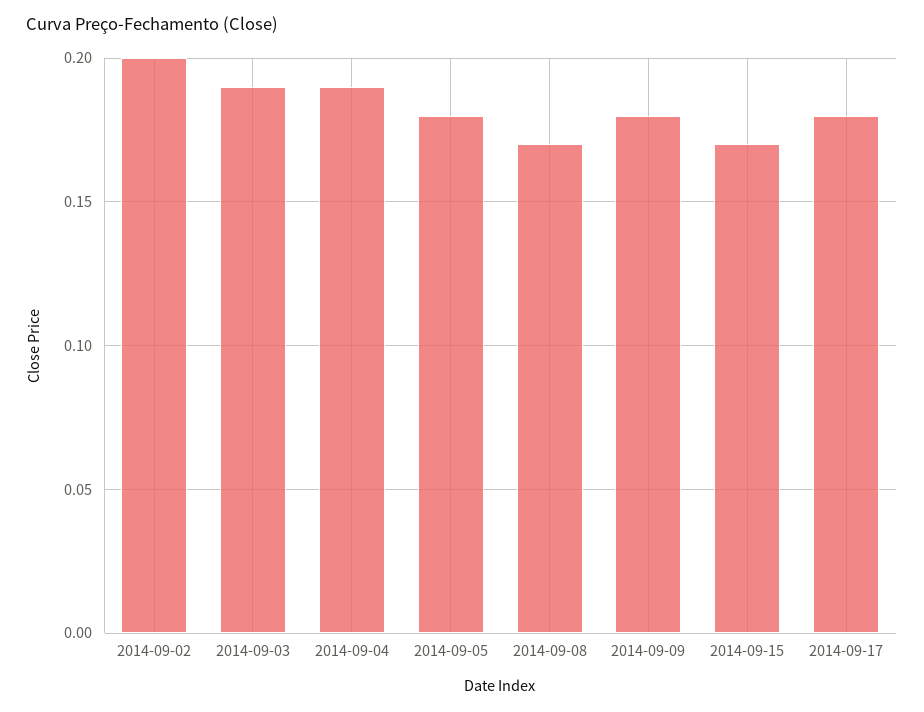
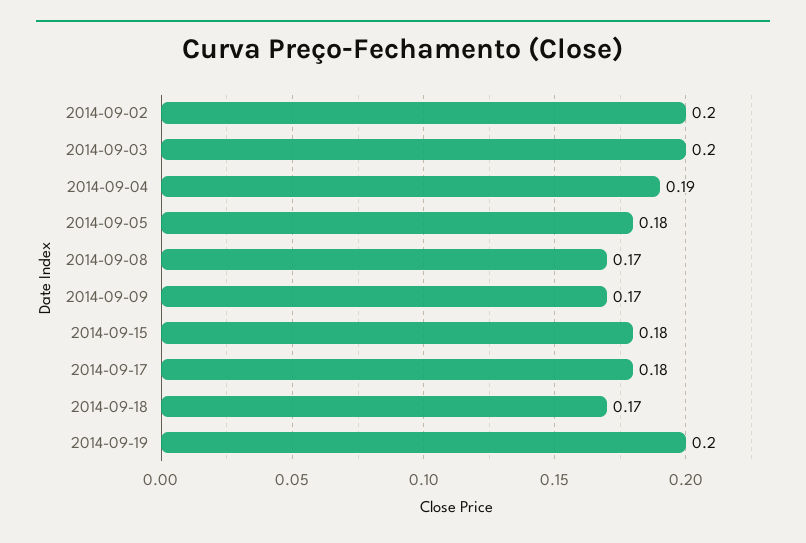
2014-09-03: 0.19 -> 0.2
2014-09-09: 0.18 -> 0.17
2014-09-15: 0.17 -> 0.18
2014-09-18: none -> 0.17
2014-09-19: none -> 0.2

